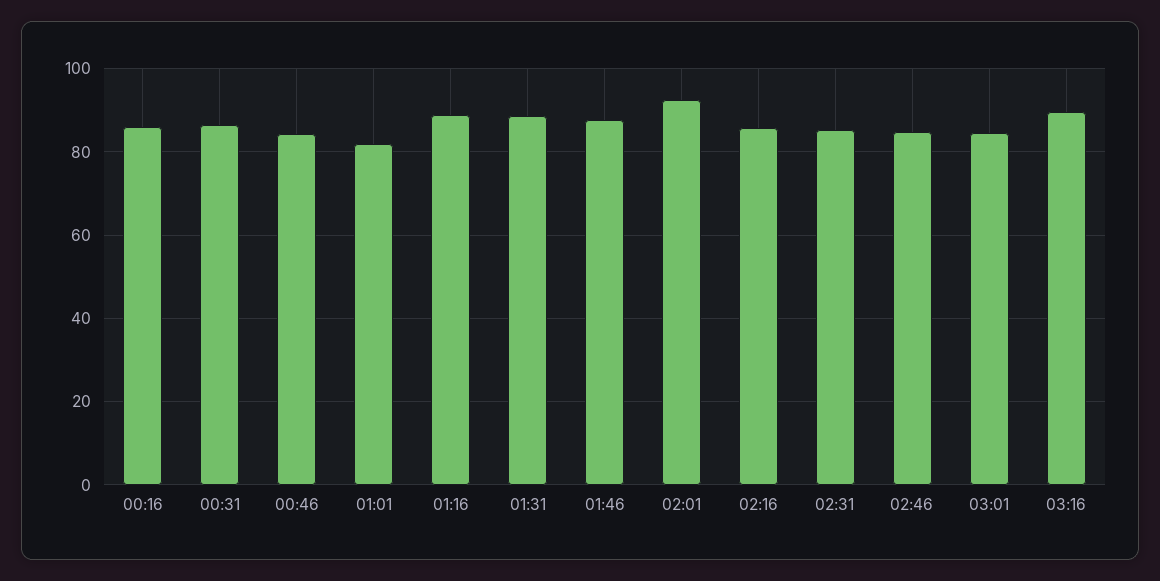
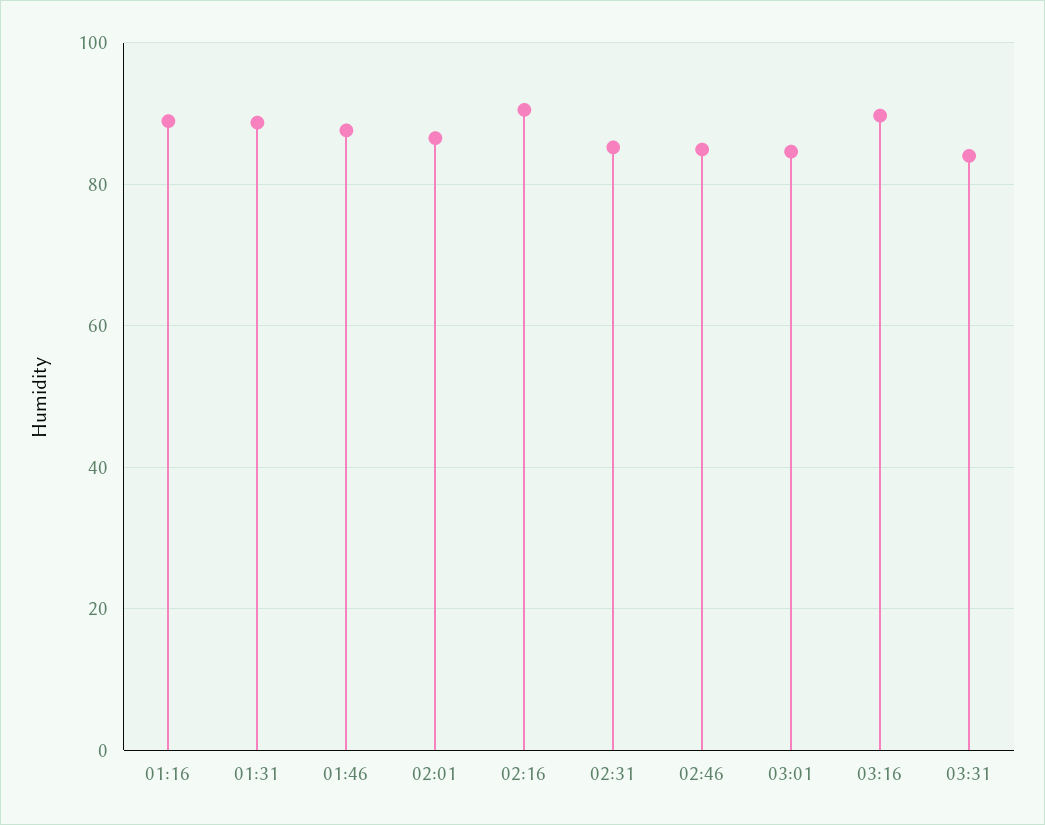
00:16: 86 -> none
00:31: 86 -> none
00:46: 84 -> none
01:01: 82 -> none
02:01: 92 -> 86
02:16: 86 -> 90
03:31: none -> 84

